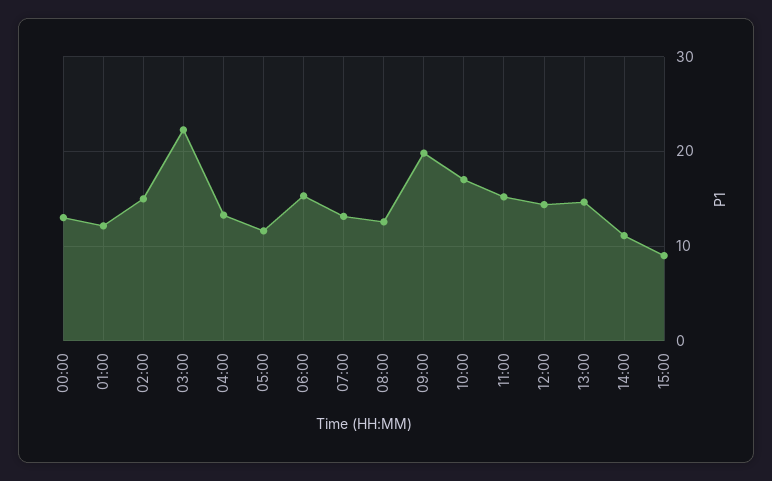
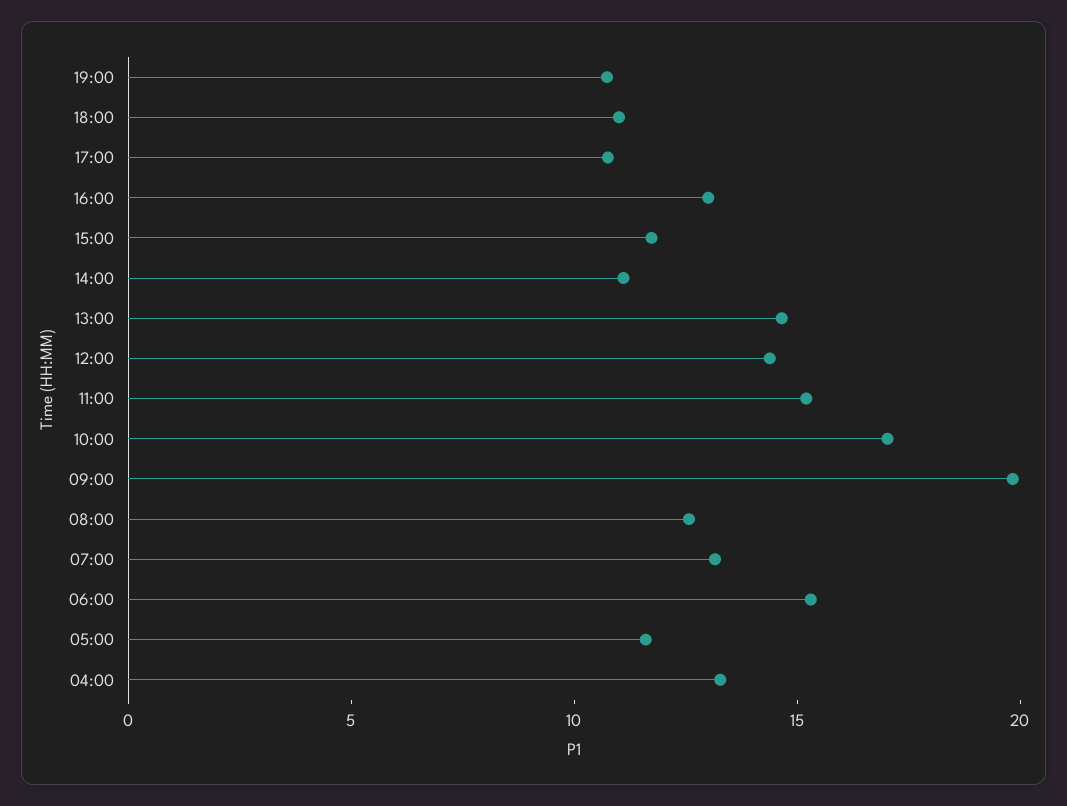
00:00: 13 -> none
01:00: 12 -> none
02:00: 15 -> none
03:00: 22 -> none
15:00: 9 -> 12
19:00: none -> 11
18:00: none -> 11
17:00: none -> 11
16:00: none -> 13

